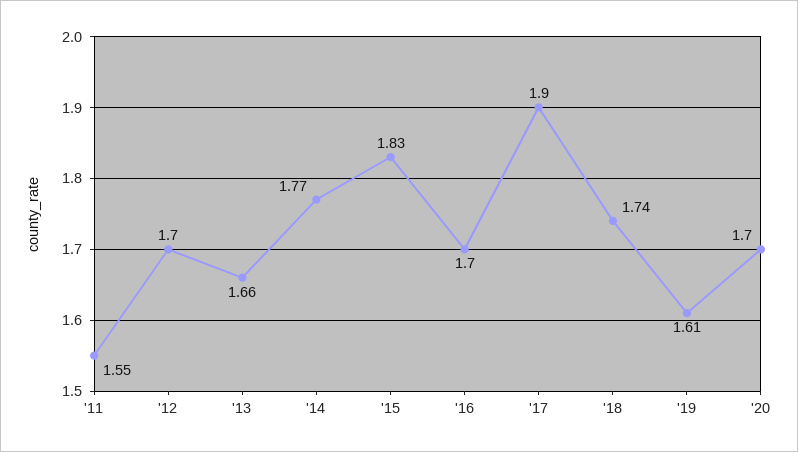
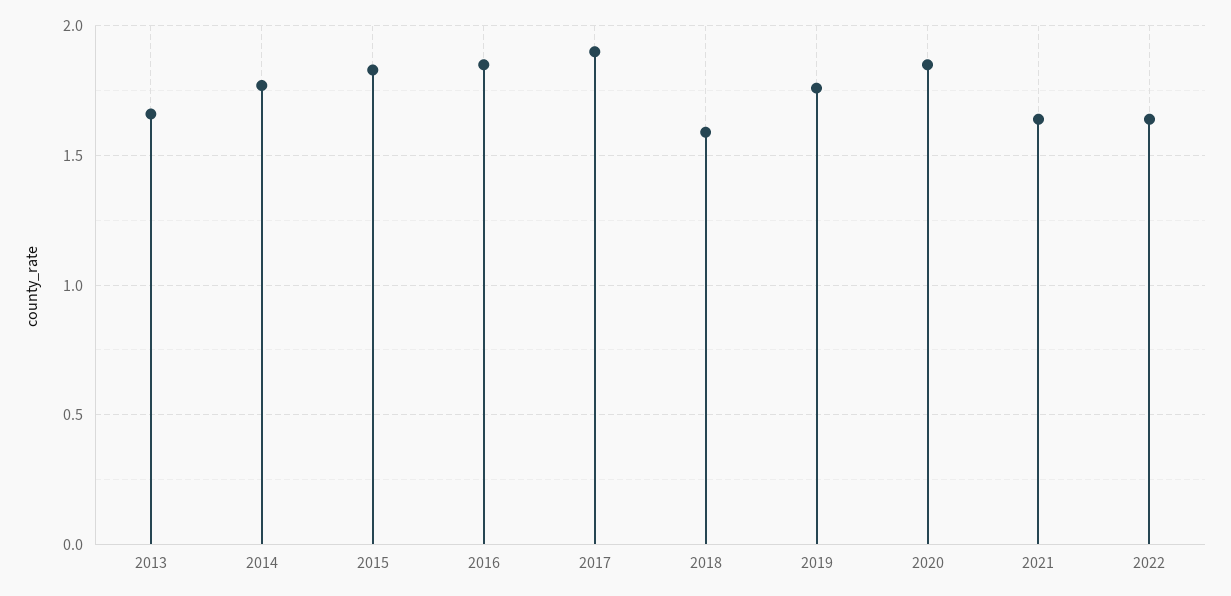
'11: 1.55 -> none
'12: 1.7 -> none
'16: 1.7 -> 1.85
'18: 1.74 -> 1.6
'19: 1.61 -> 1.75
'20: 1.7 -> 1.85
2021: none -> 1.65
2022: none -> 1.65

